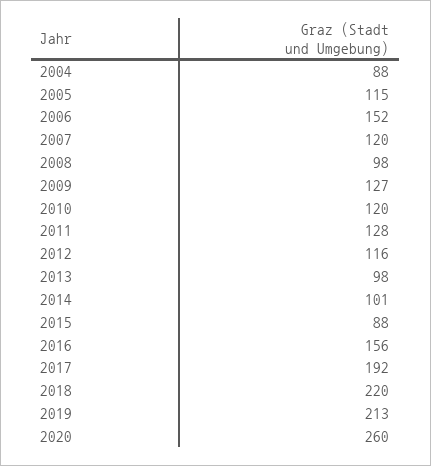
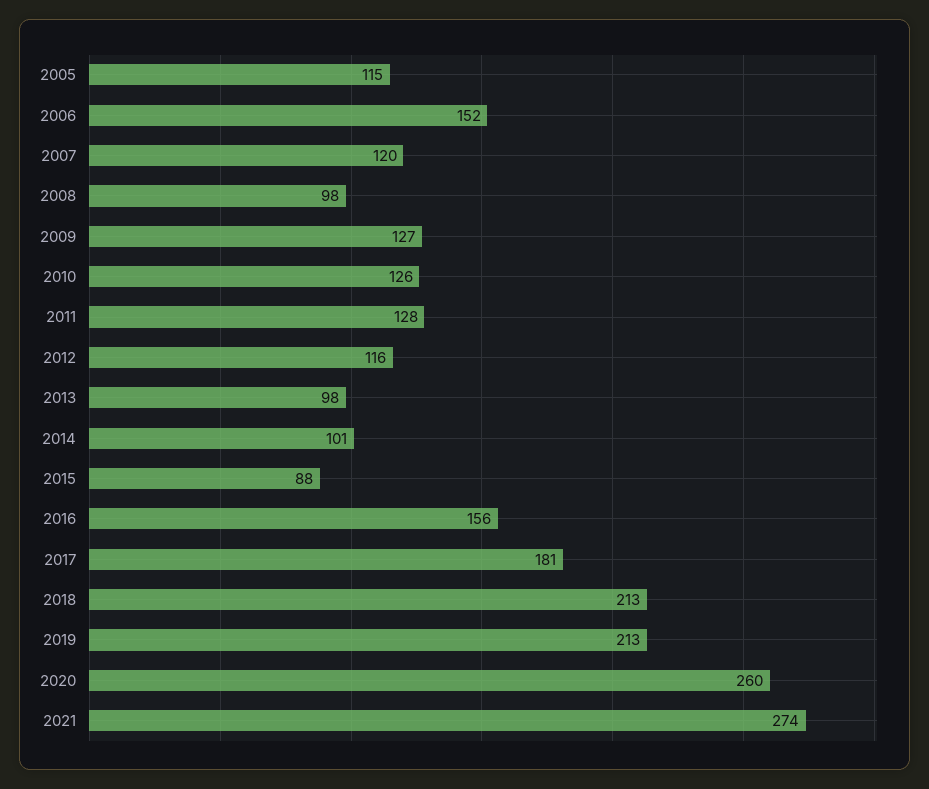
2004: 88 -> none
2010: 120 -> 126
2017: 192 -> 181
2018: 220 -> 213
2021: none -> 274

